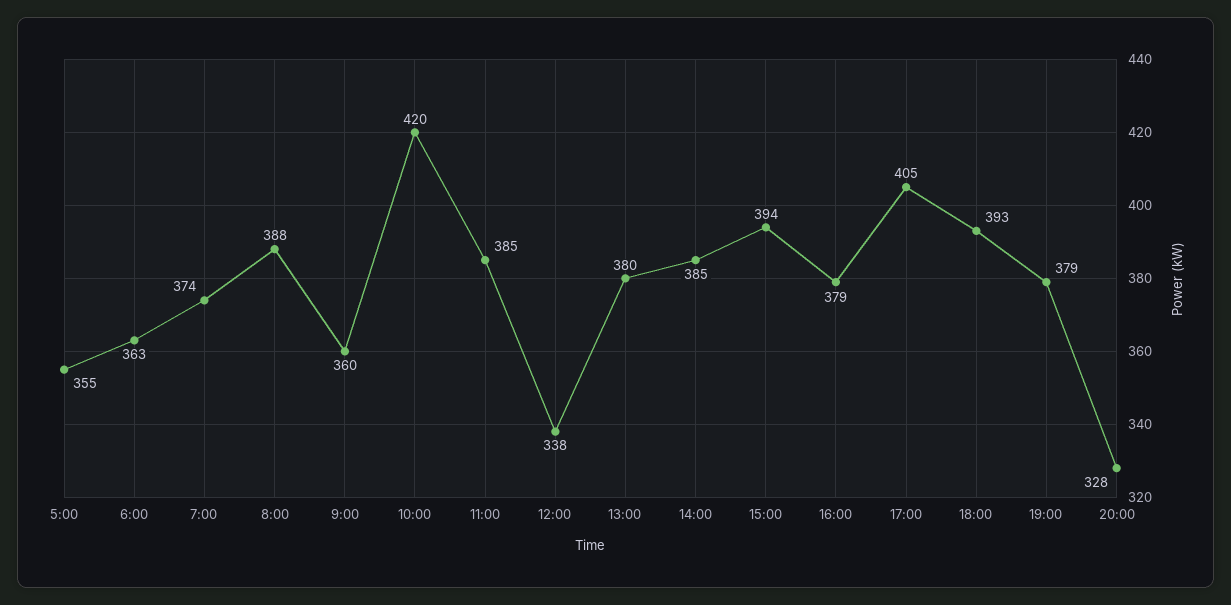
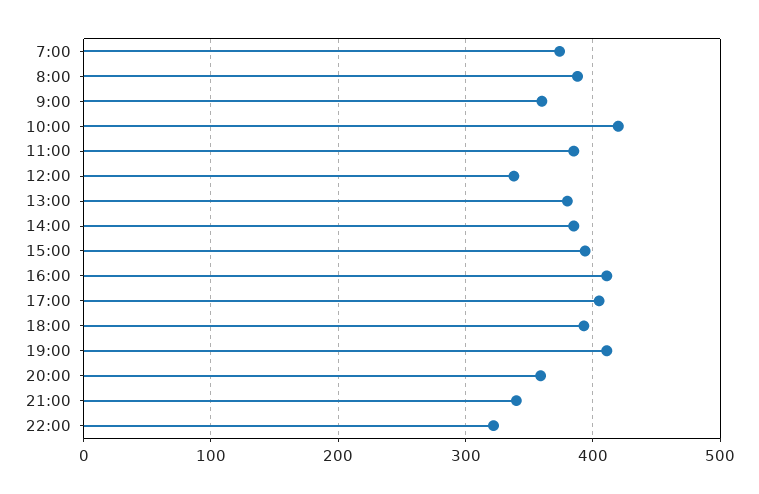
5:00: 355 -> none
6:00: 363 -> none
16:00: 379 -> 410
19:00: 379 -> 410
20:00: 328 -> 360
21:00: none -> 340
22:00: none -> 320

